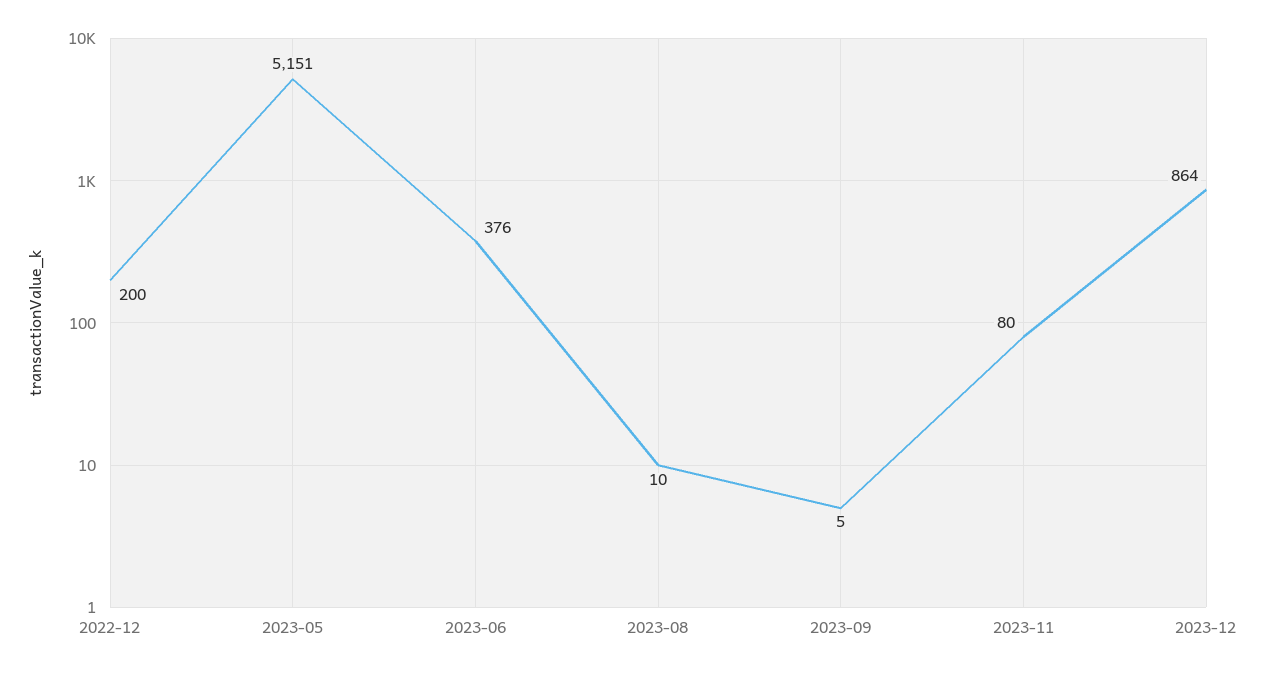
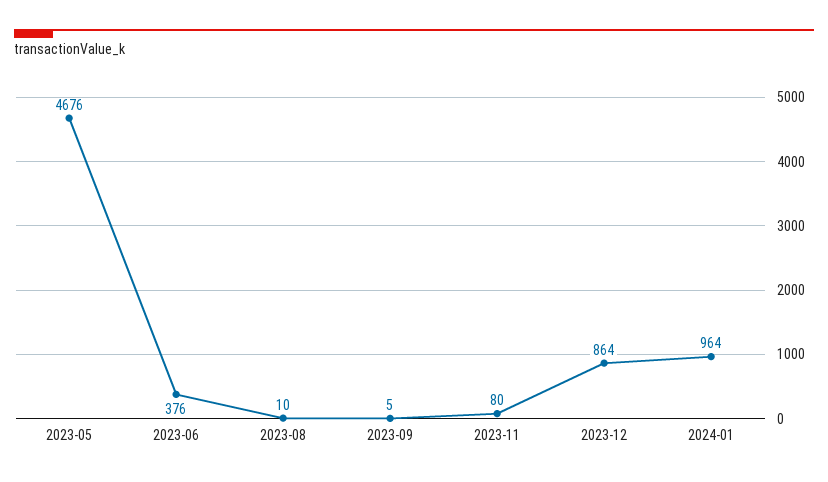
2022-12: 200 -> none
2023-05: 5151 -> 4676
2024-01: none -> 964

